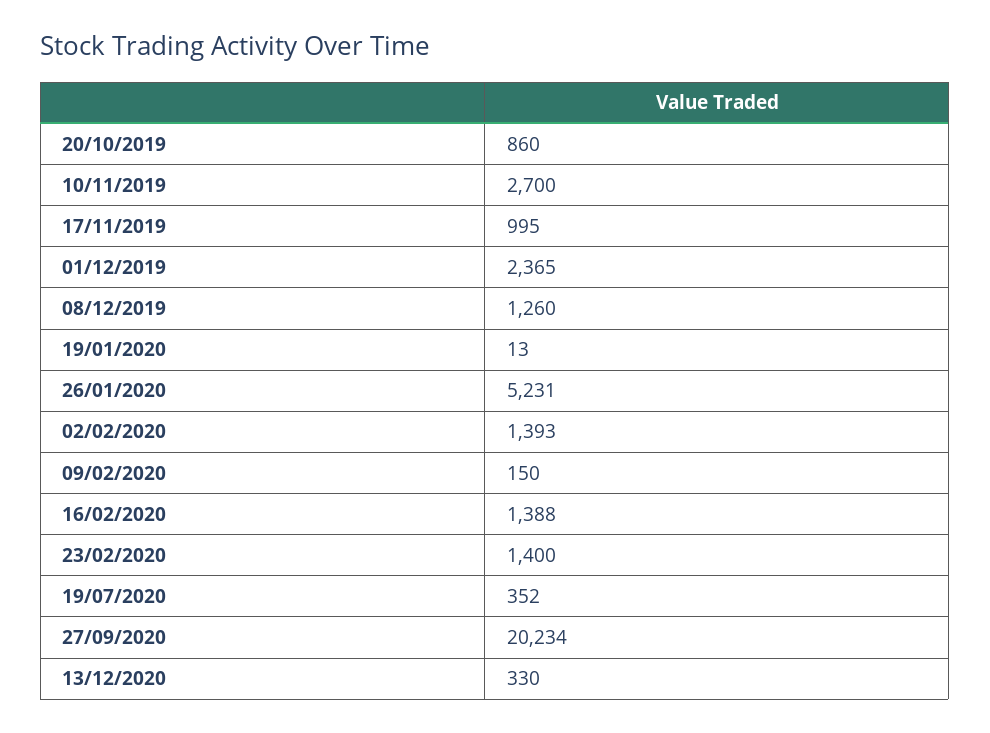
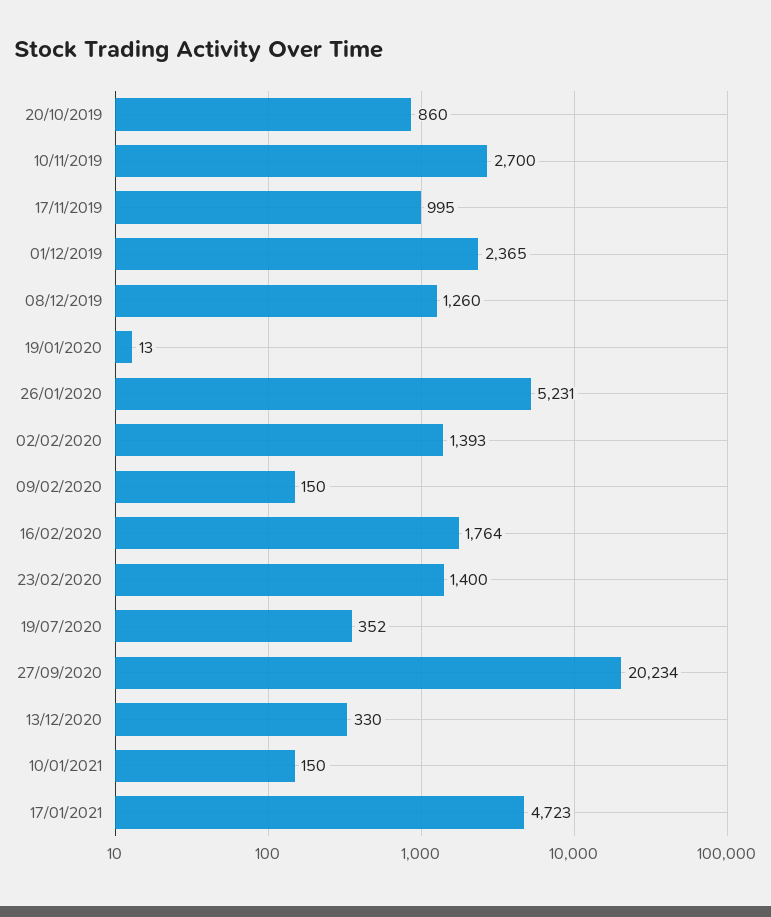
16/02/2020: 1388 -> 1764
10/01/2021: none -> 150
17/01/2021: none -> 4723

